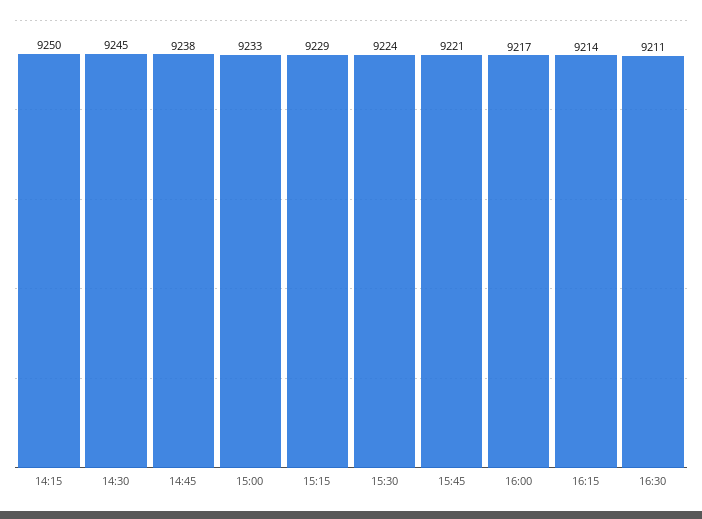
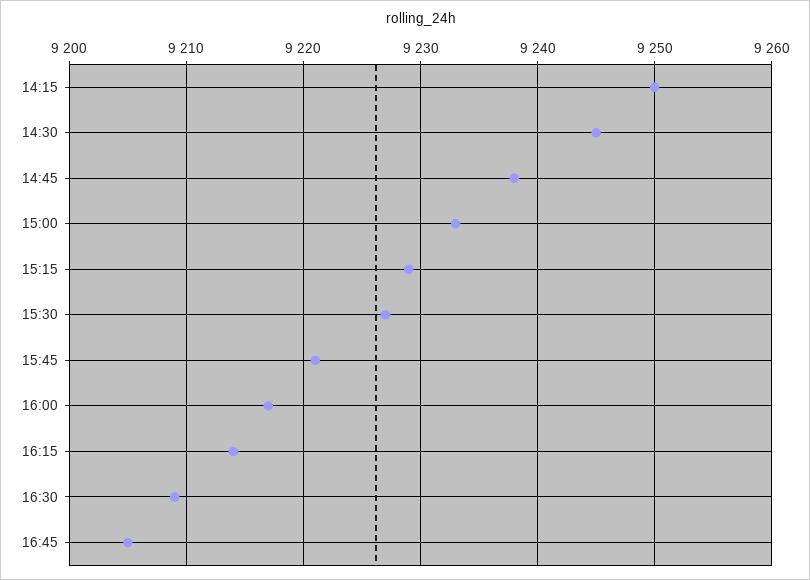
15:30: 9224 -> 9227
16:30: 9211 -> 9209
16:45: none -> 9205

